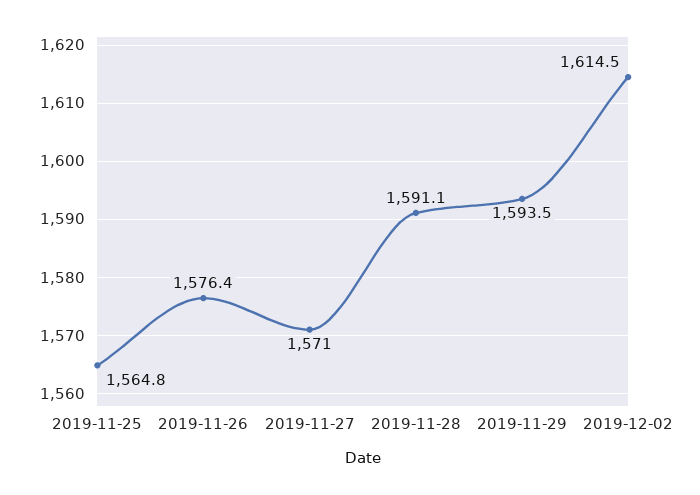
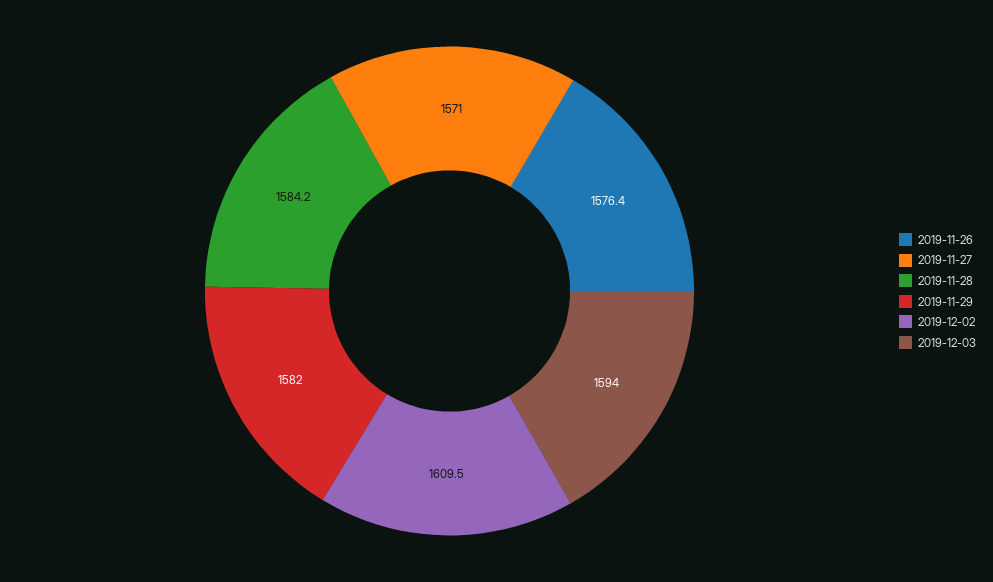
2019-11-25: 1564.8 -> none
2019-11-28: 1591.1 -> 1584.2
2019-11-29: 1593.5 -> 1582
2019-12-02: 1614.5 -> 1609.5
2019-12-03: none -> 1594

